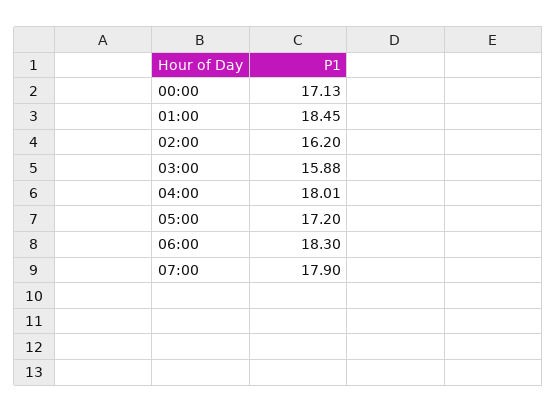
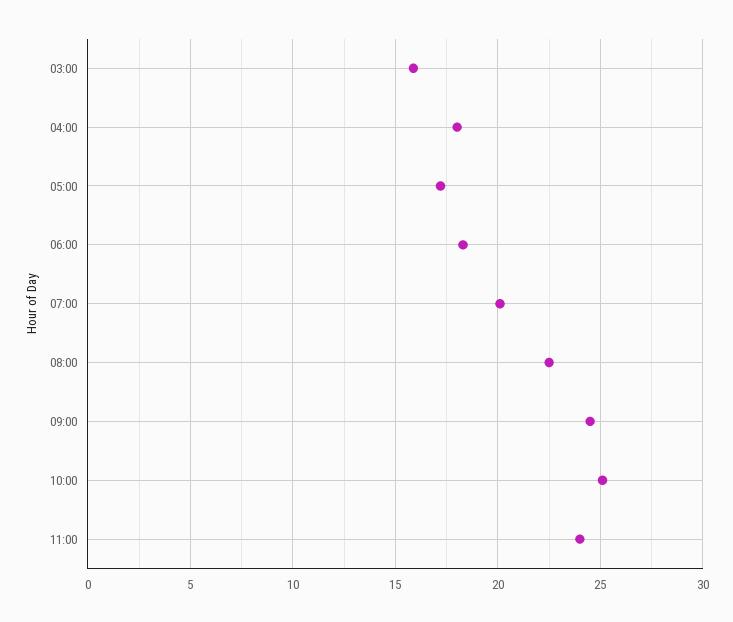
00:00: 17.13 -> none
01:00: 18.45 -> none
02:00: 16.2 -> none
07:00: 17.9 -> 20
08:00: none -> 22.5
09:00: none -> 24.5
10:00: none -> 25
11:00: none -> 24

